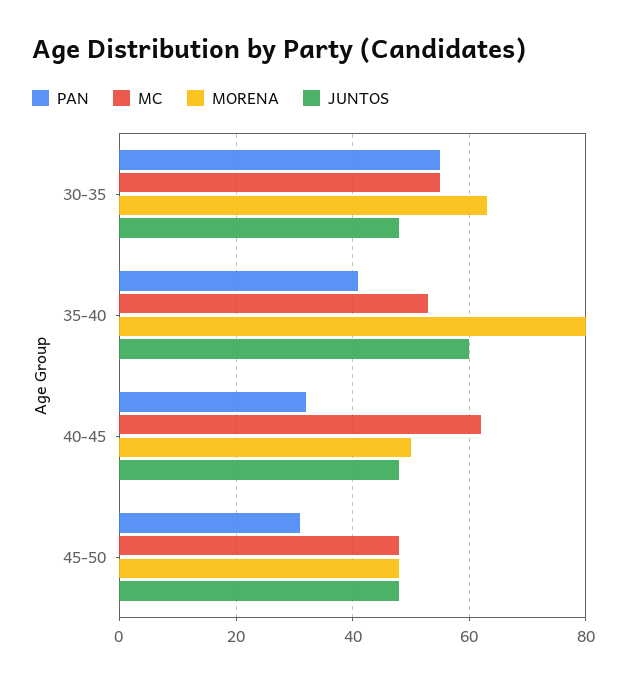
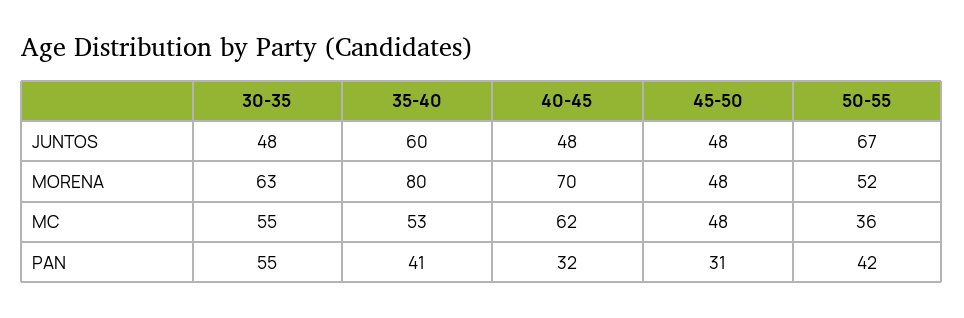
MORENA, 40-45: 50 -> 70
JUNTOS, 50-55: none -> 67
MORENA, 50-55: none -> 52
MC, 50-55: none -> 36
PAN, 50-55: none -> 42

